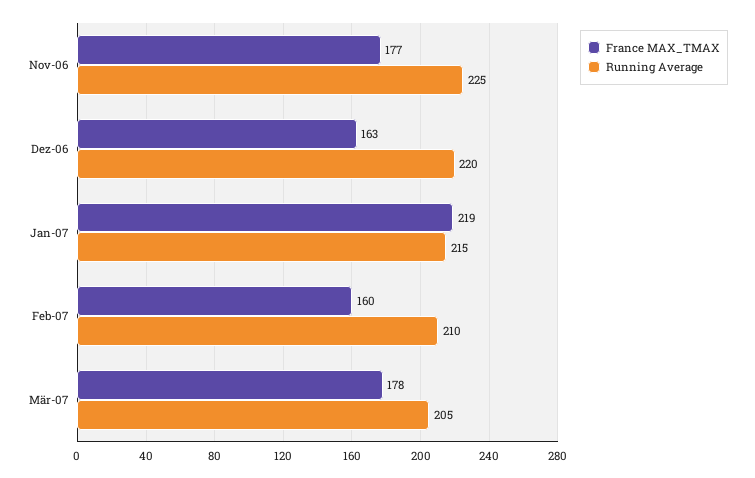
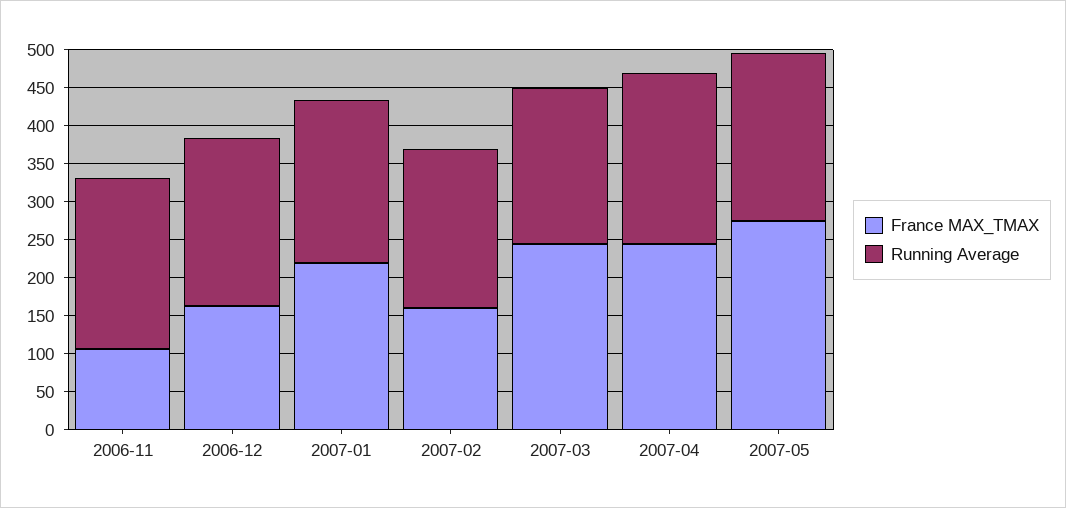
France MAX_TMAX, Nov-06: 177 -> 100
France MAX_TMAX, Mär-07: 178 -> 250
France MAX_TMAX, 2007-04: none -> 250
Running Average, 2007-04: none -> 225
France MAX_TMAX, 2007-05: none -> 275
Running Average, 2007-05: none -> 225

